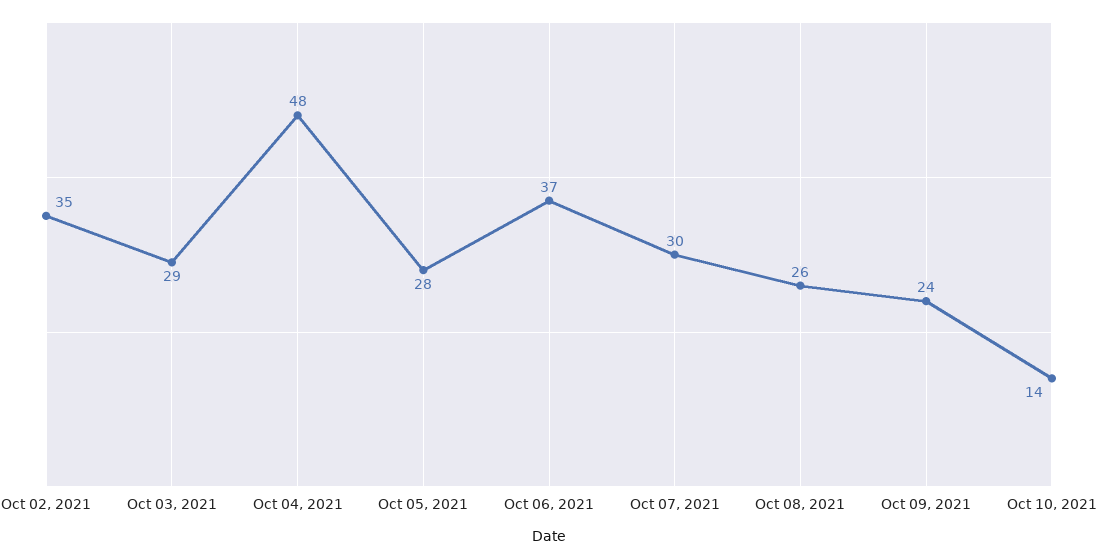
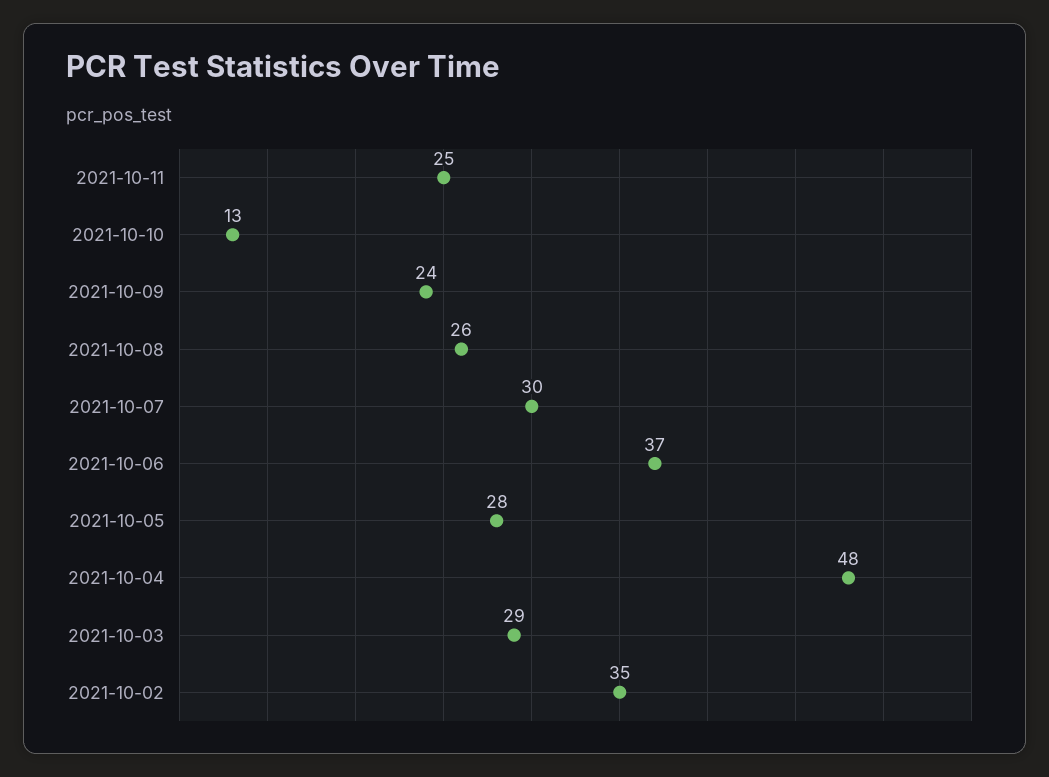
Oct 10, 2021: 14 -> 13
2021-10-11: none -> 25

